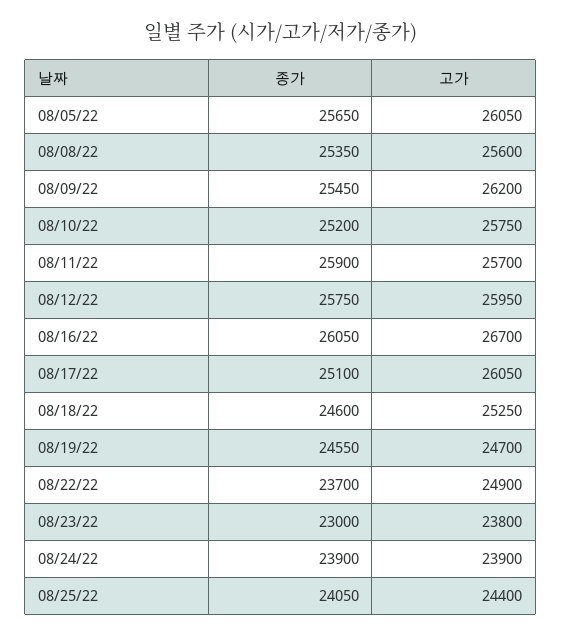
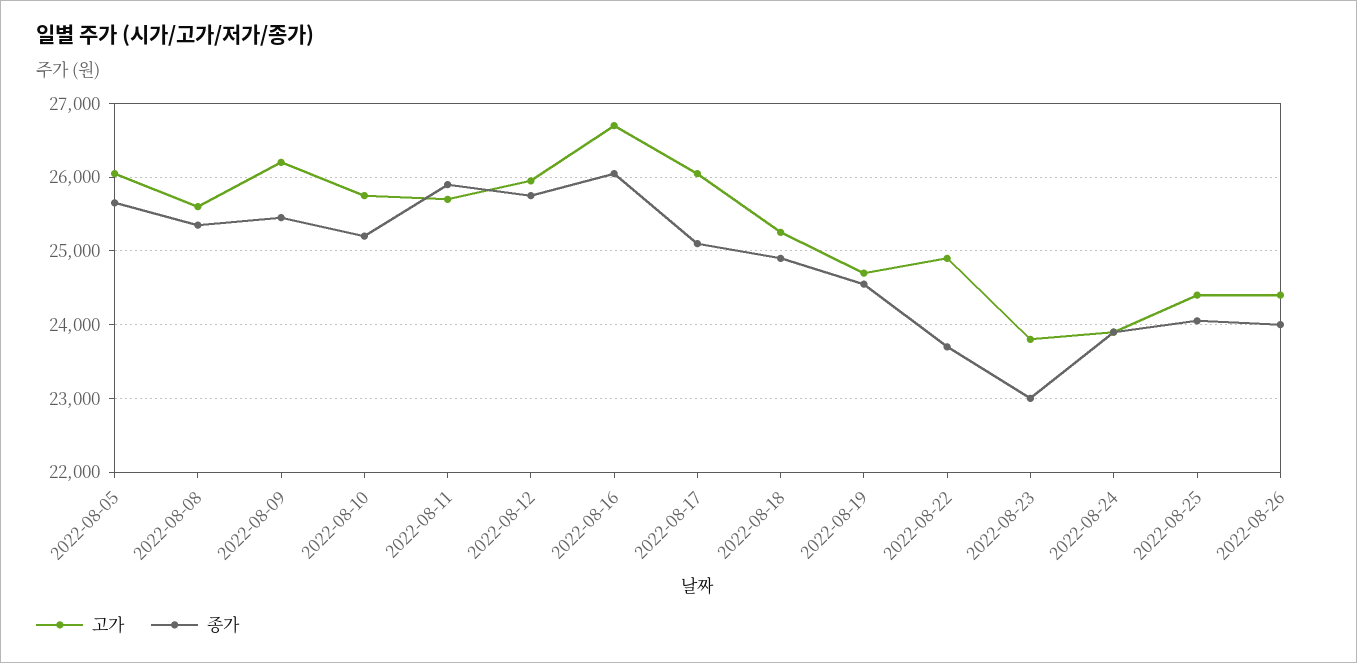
종가, 08/18/22: 24600 -> 24900
고가, 2022-08-26: none -> 24400
종가, 2022-08-26: none -> 24000

